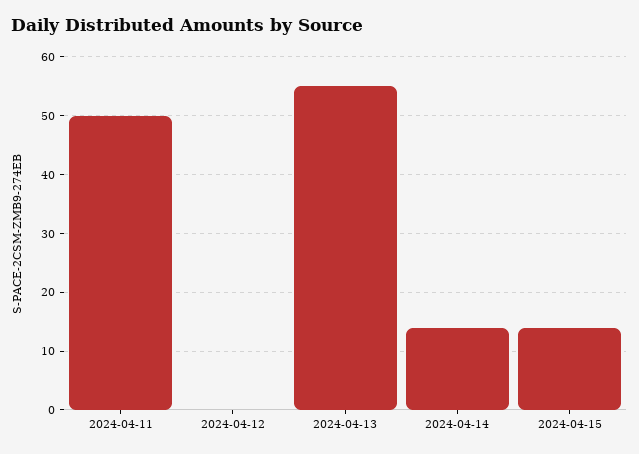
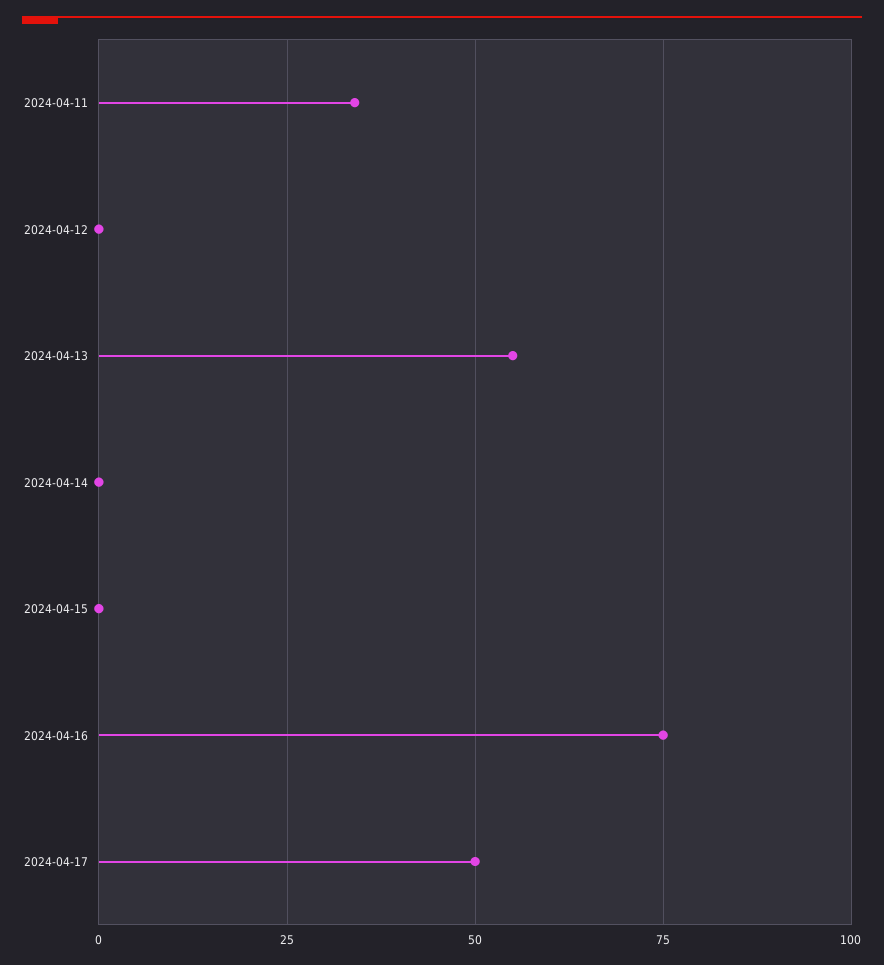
2024-04-11: 50 -> 35
2024-04-14: 15 -> 0
2024-04-15: 15 -> 0
2024-04-16: none -> 75
2024-04-17: none -> 50

